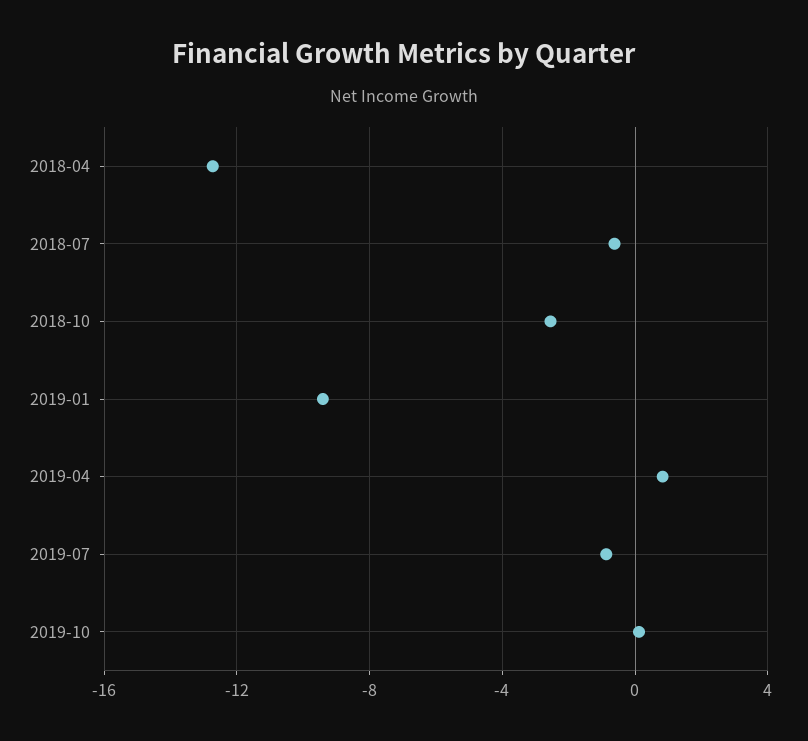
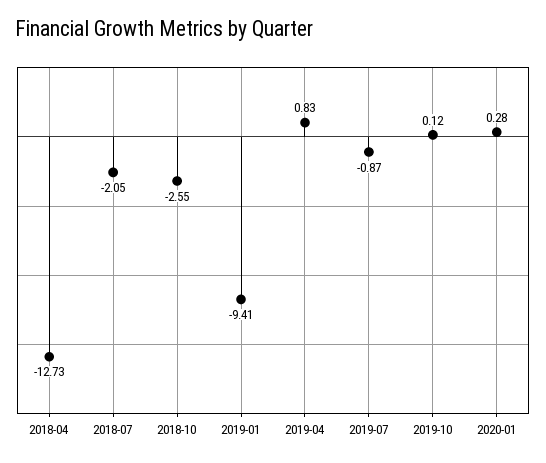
2018-07: -0.5 -> -2.05
2020-01: none -> 0.28

